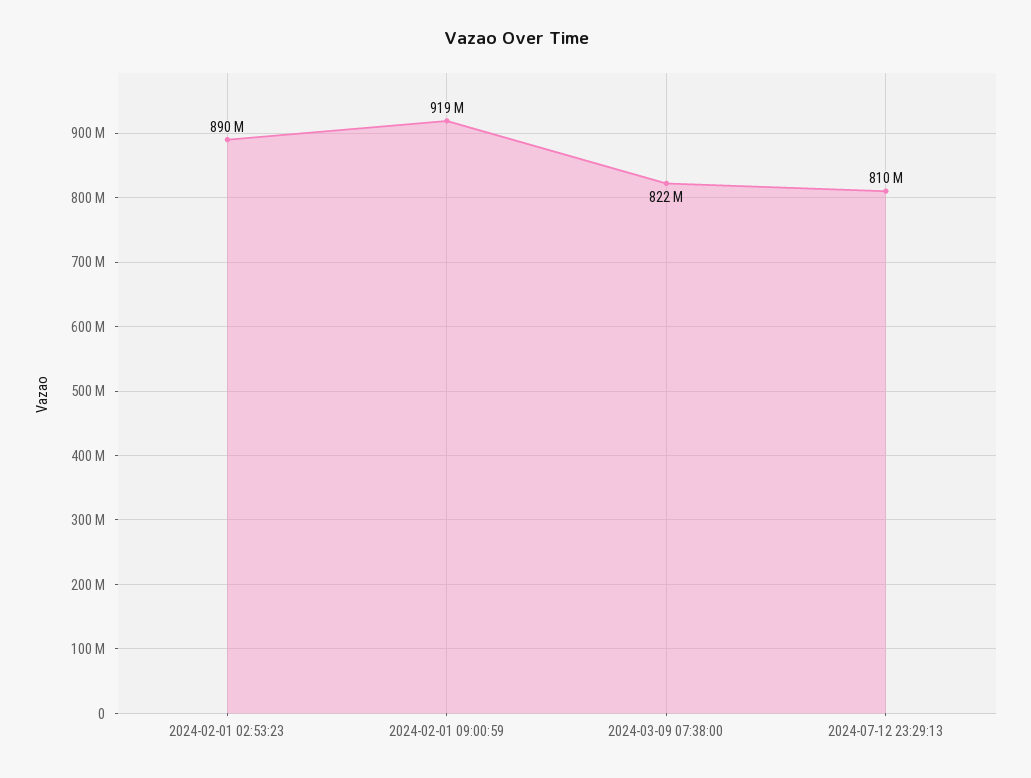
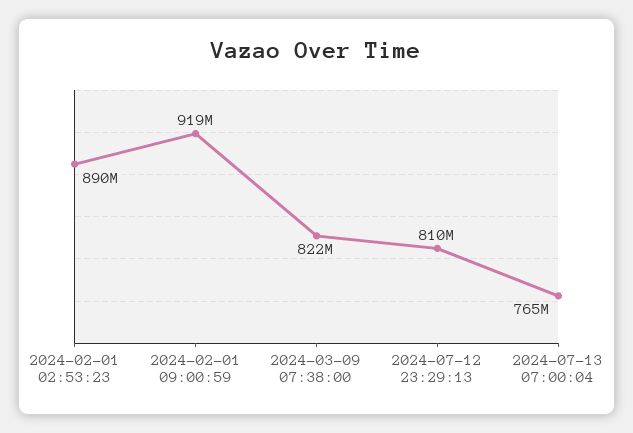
2024-07-13 07:00:04: none -> 765000000

